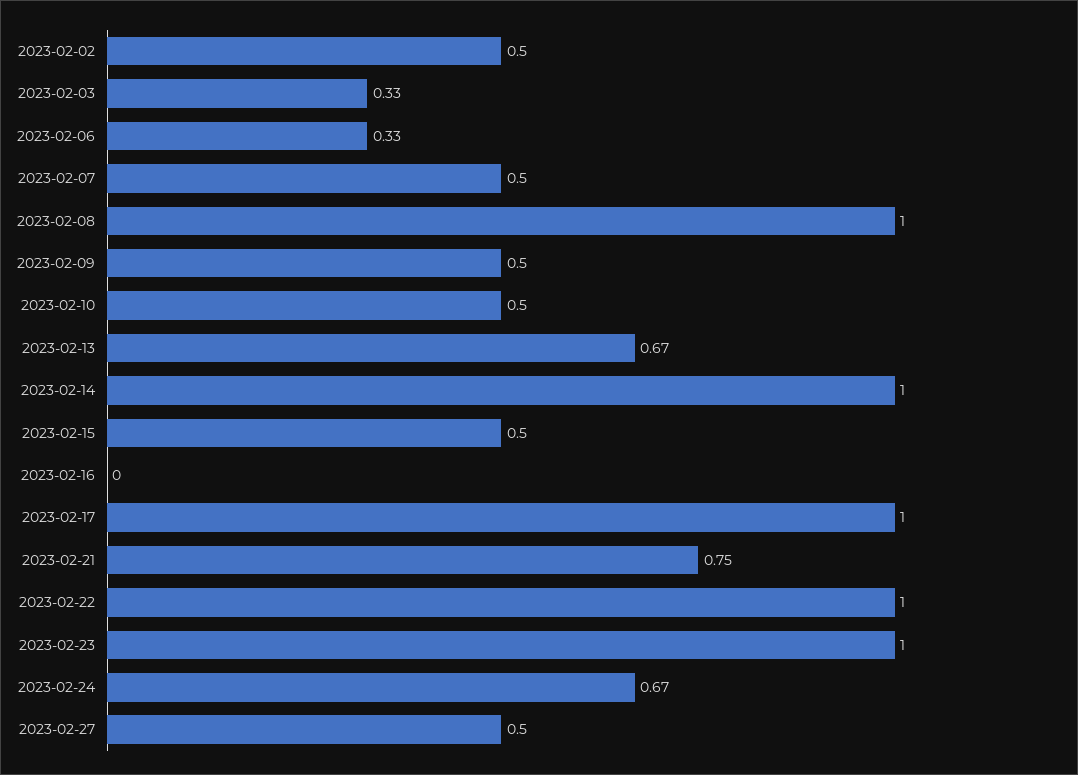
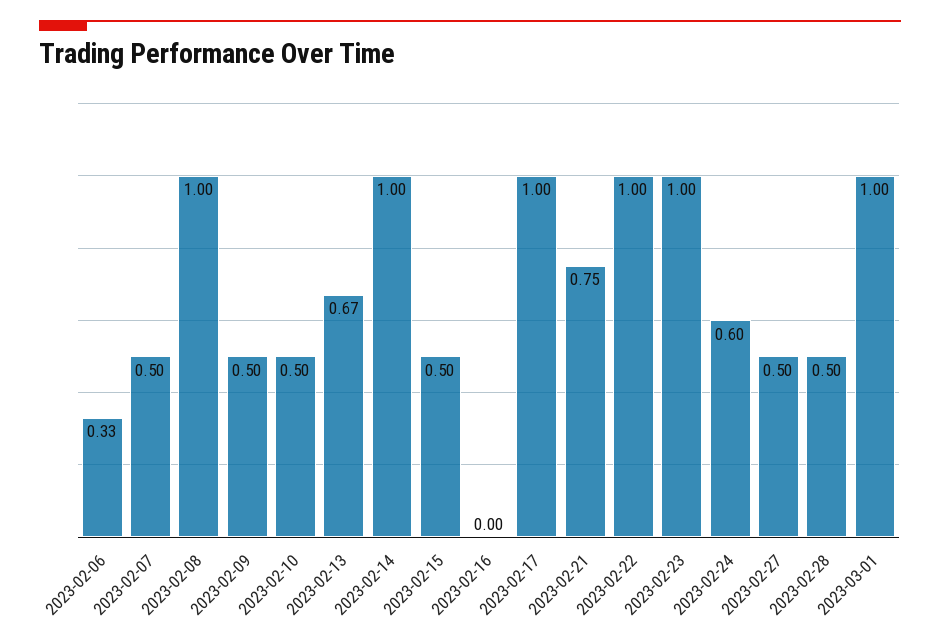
2023-02-02: 0.5 -> none
2023-02-03: 0.33 -> none
2023-02-24: 0.67 -> 0.6
2023-02-28: none -> 0.5
2023-03-01: none -> 1

